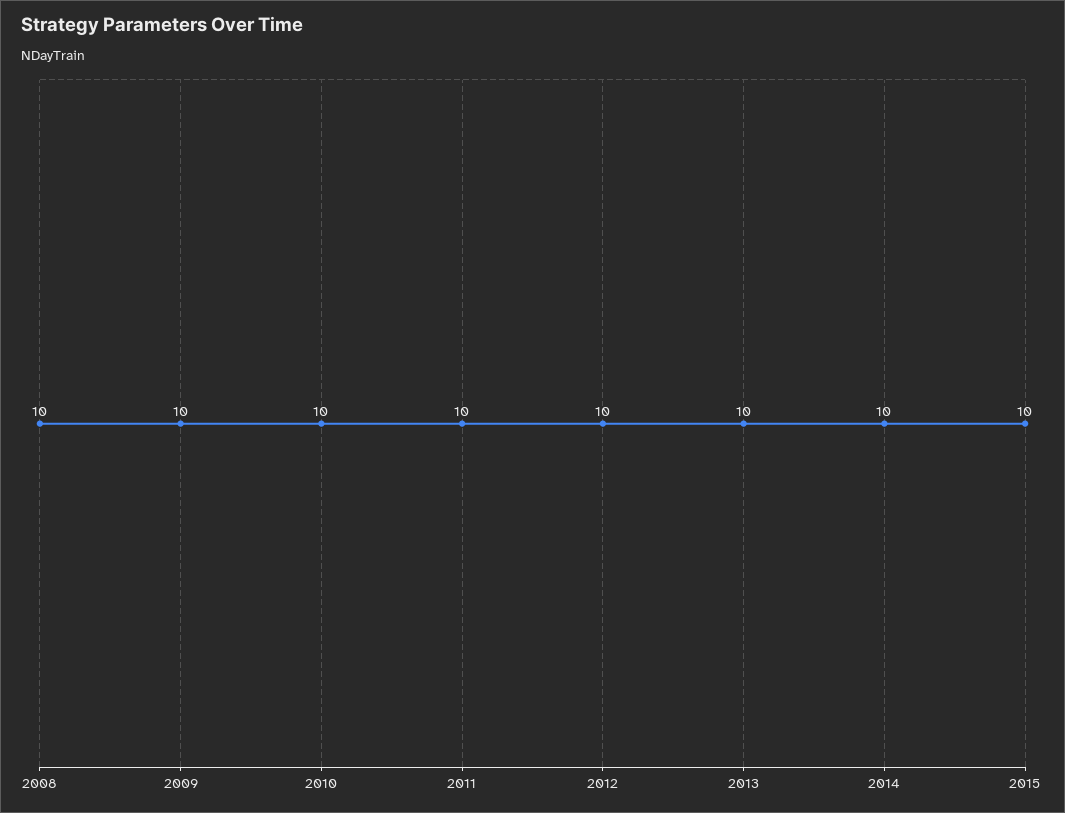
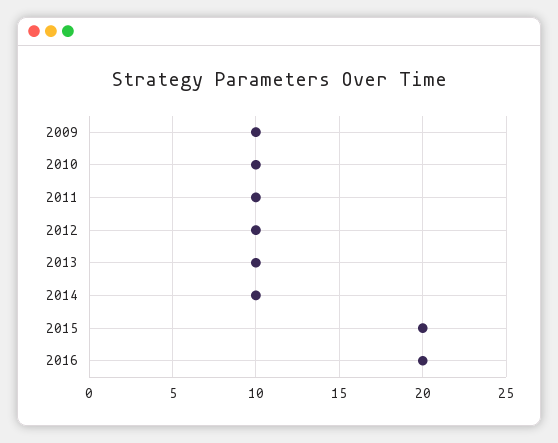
2008: 10 -> none
2015: 10 -> 20
2016: none -> 20

